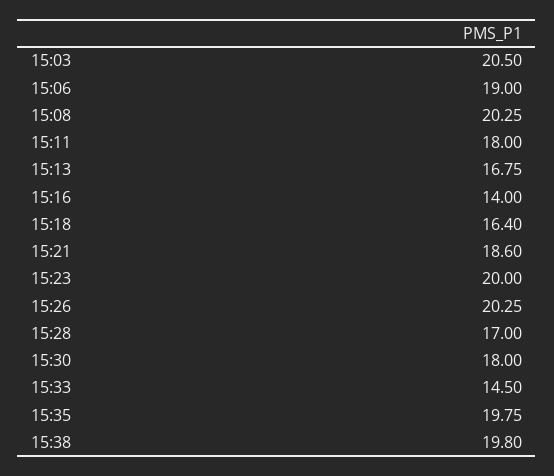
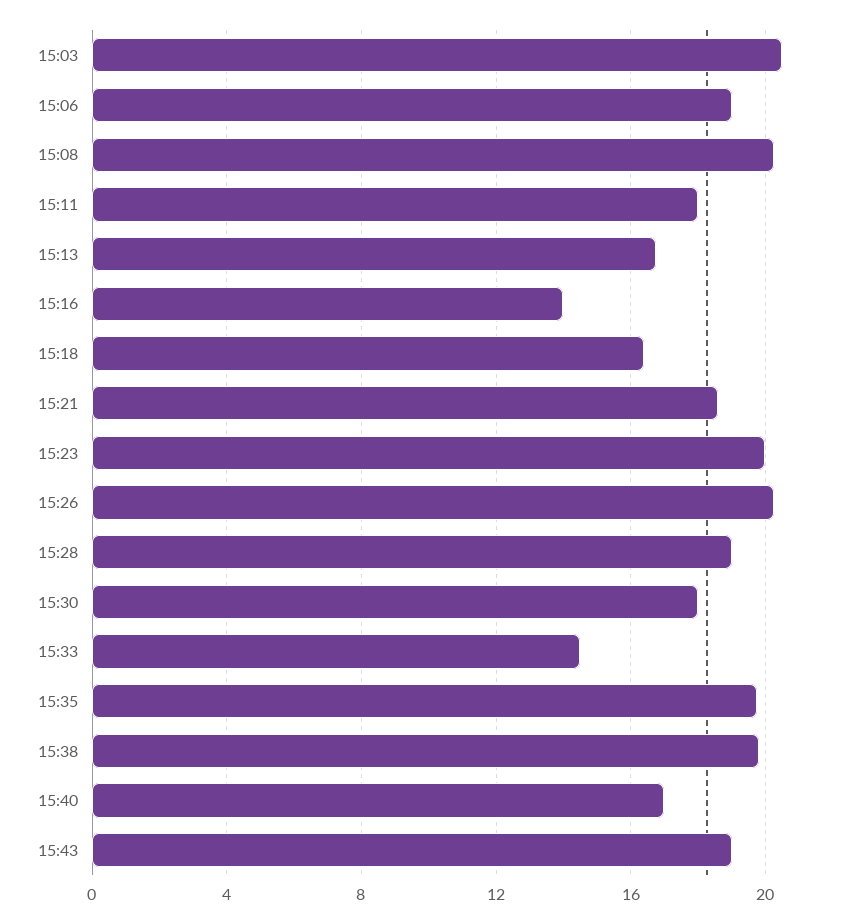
15:28: 17 -> 19
15:40: none -> 17
15:43: none -> 19

